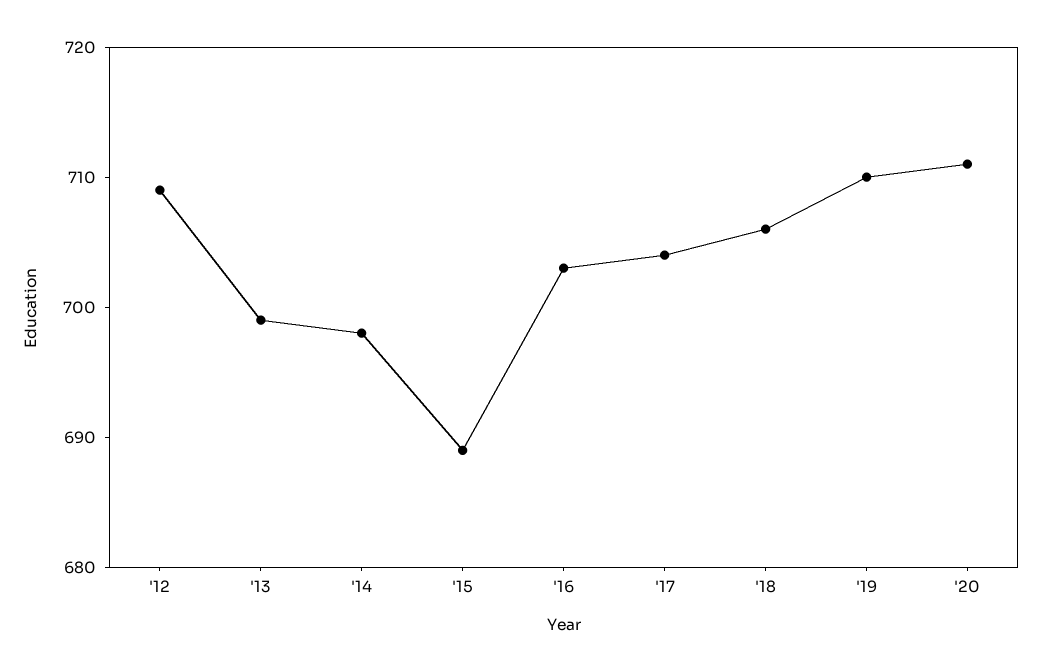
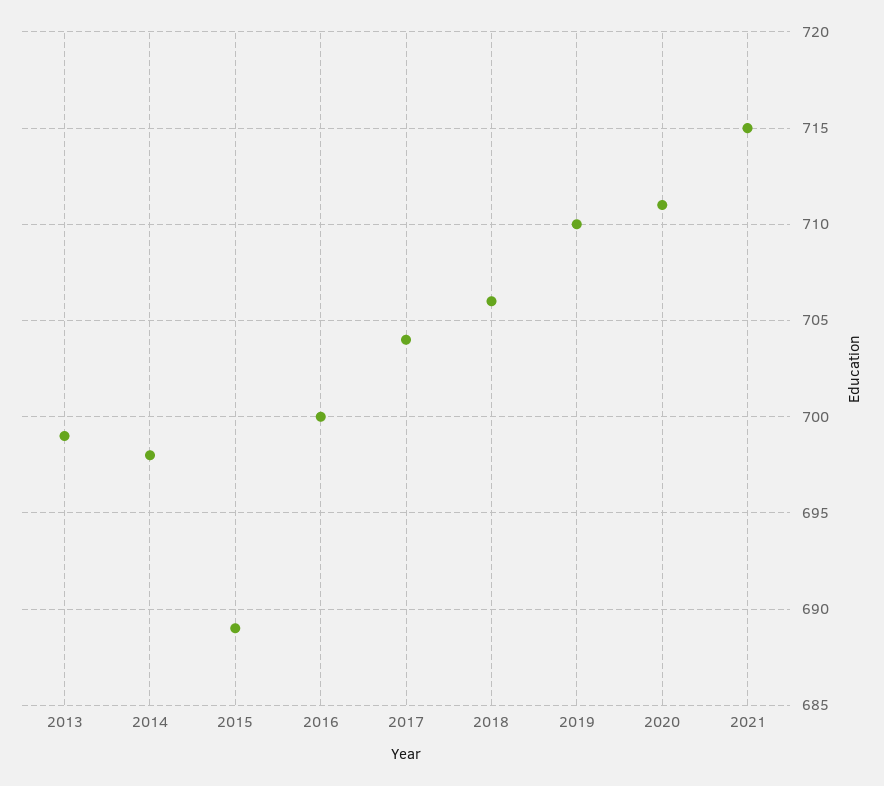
'12: 709 -> none
'16: 703 -> 700
2021: none -> 715

